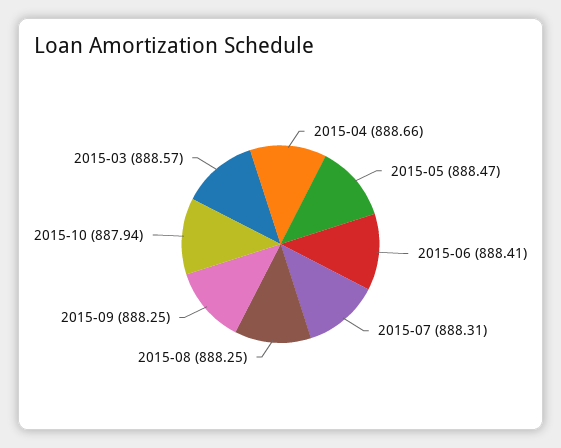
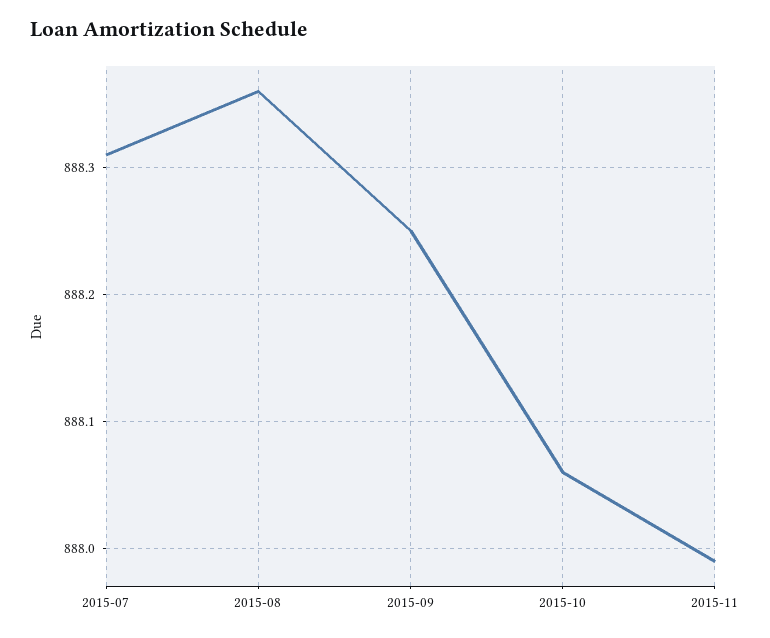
2015-04: 888.66 -> none
2015-05: 888.47 -> none
2015-06: 888.41 -> none
2015-08: 888.25 -> 888.36
2015-10: 887.94 -> 888.06
2015-03: 888.57 -> none
2015-11: none -> 887.99

